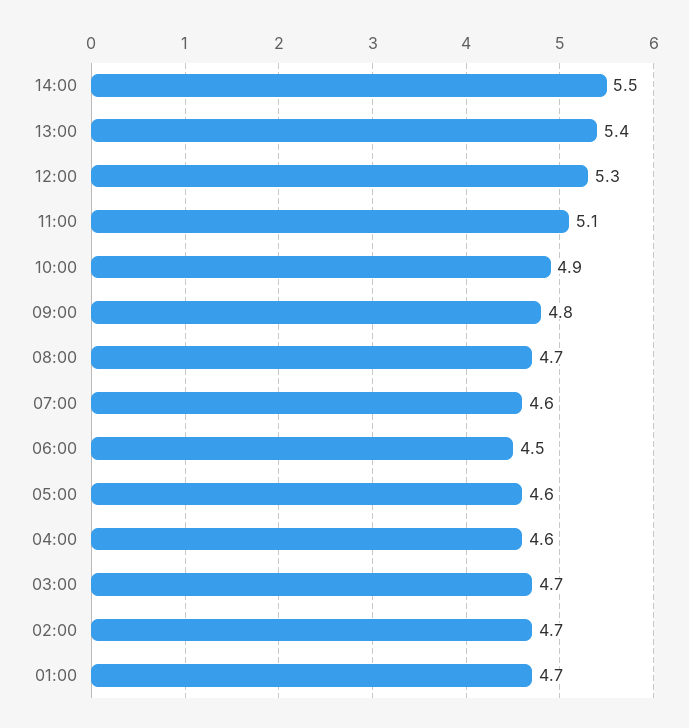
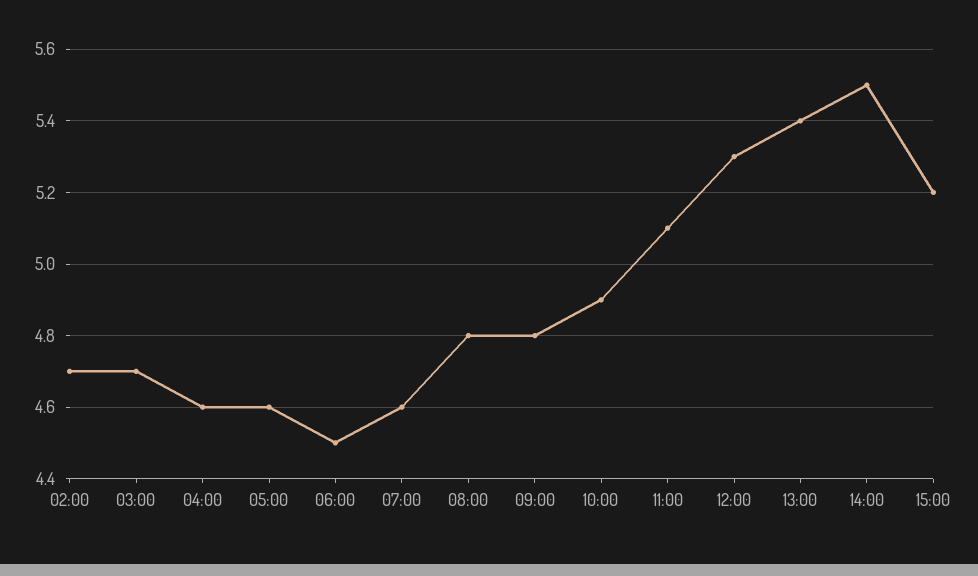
08:00: 4.7 -> 4.8
01:00: 4.7 -> none
15:00: none -> 5.2

